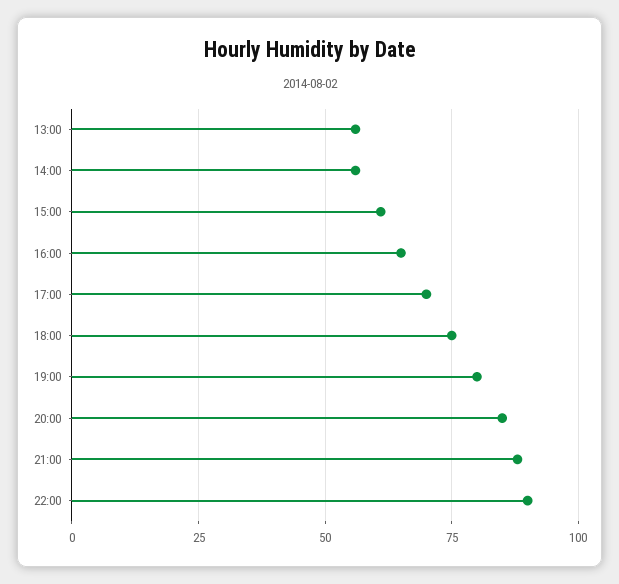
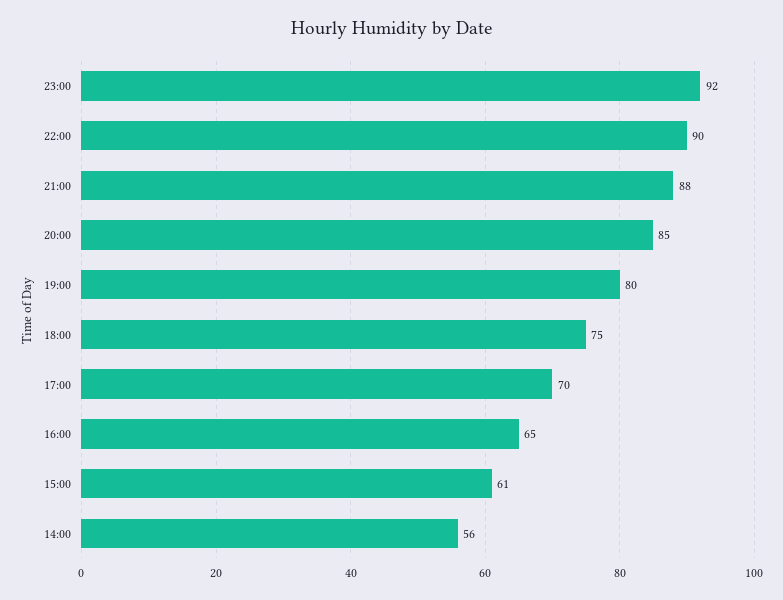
13:00: 55 -> none
23:00: none -> 92

